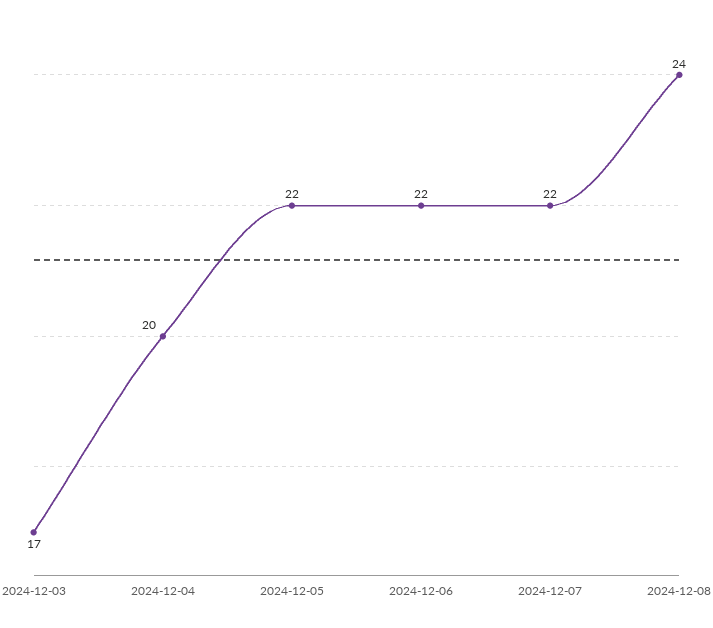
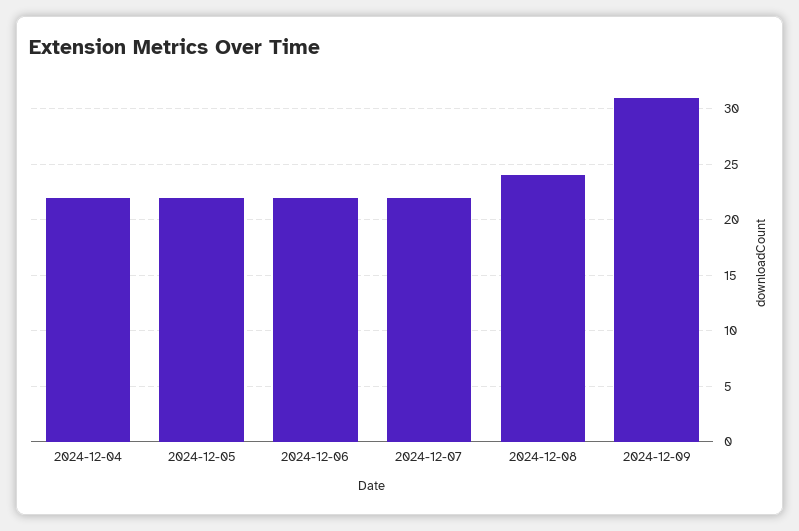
2024-12-03: 17 -> none
2024-12-04: 20 -> 22
2024-12-09: none -> 31

